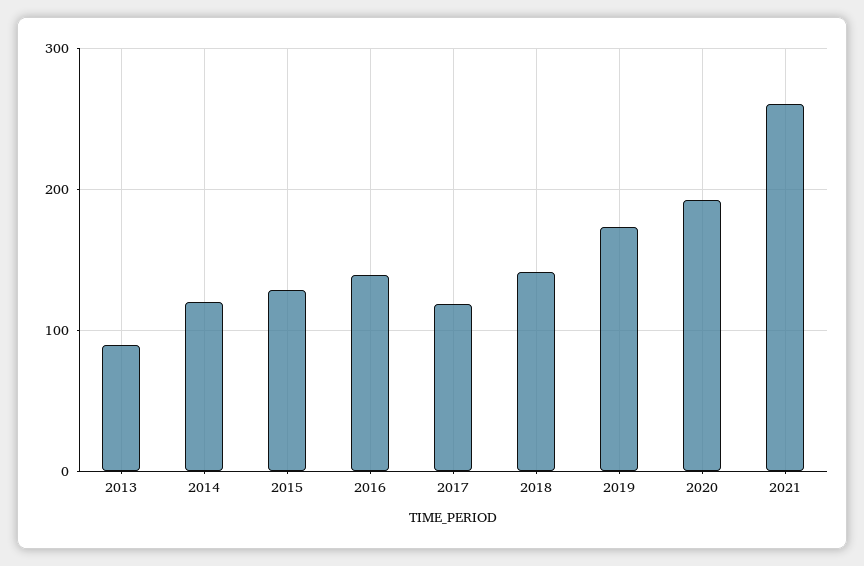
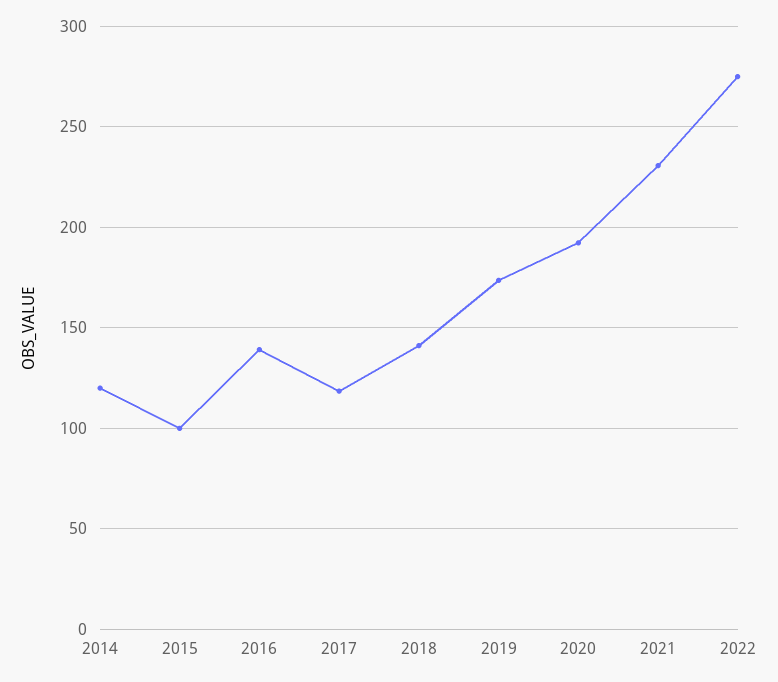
2013: 90 -> none
2015: 130 -> 100
2021: 260 -> 230
2022: none -> 275

